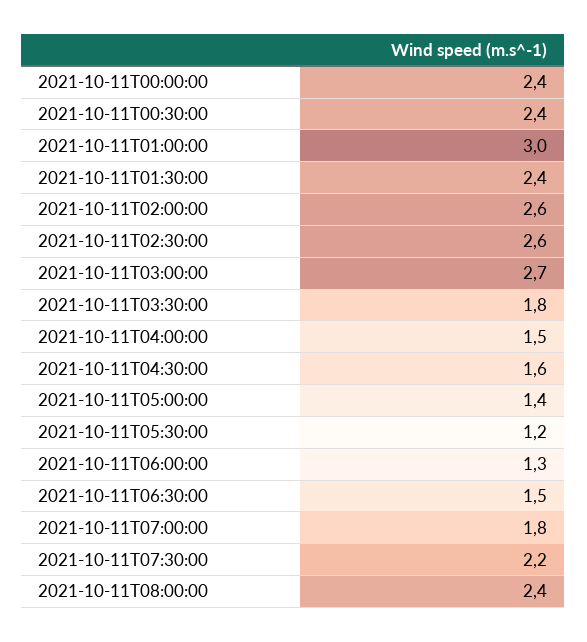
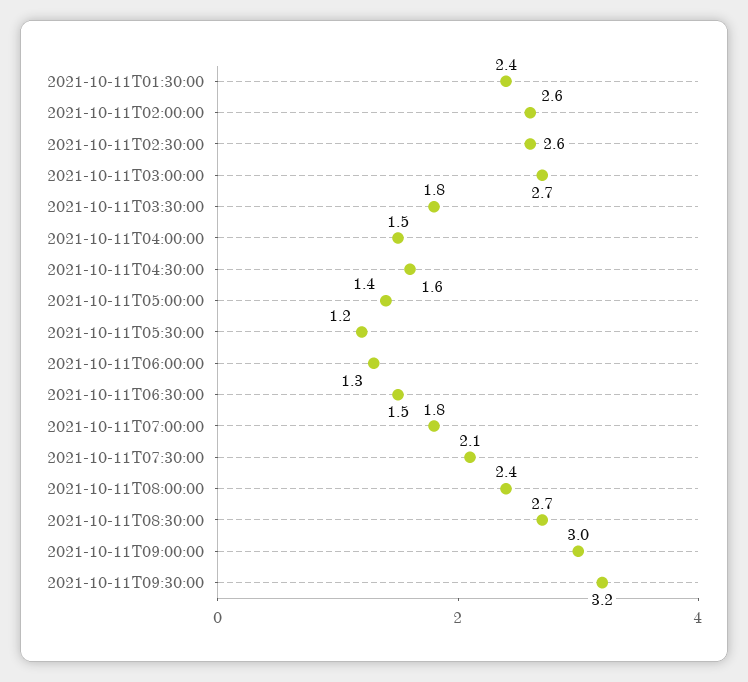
2021-10-11T00:00:00: 2.4 -> none
2021-10-11T00:30:00: 2.4 -> none
2021-10-11T01:00:00: 3 -> none
2021-10-11T07:30:00: 2.2 -> 2.1
2021-10-11T08:30:00: none -> 2.7
2021-10-11T09:00:00: none -> 3
2021-10-11T09:30:00: none -> 3.2

